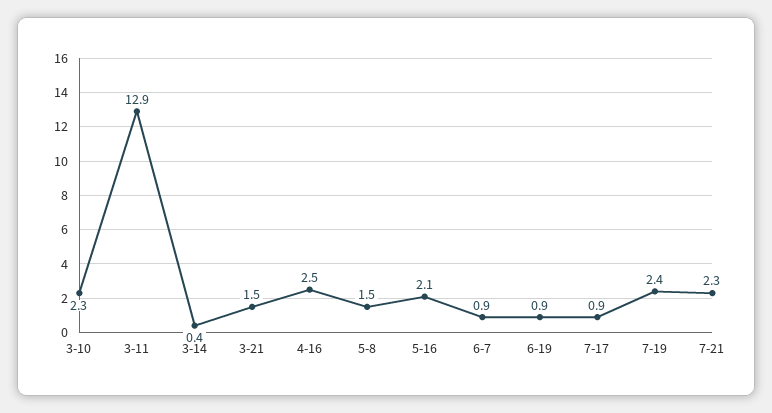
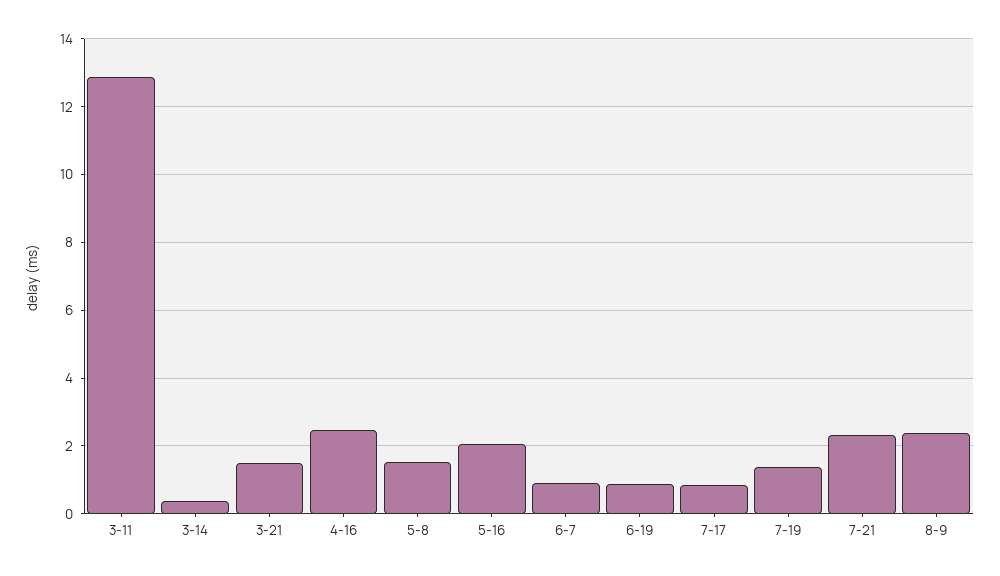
3-10: 2.3 -> none
7-19: 2.4 -> 1.4
8-9: none -> 2.4

